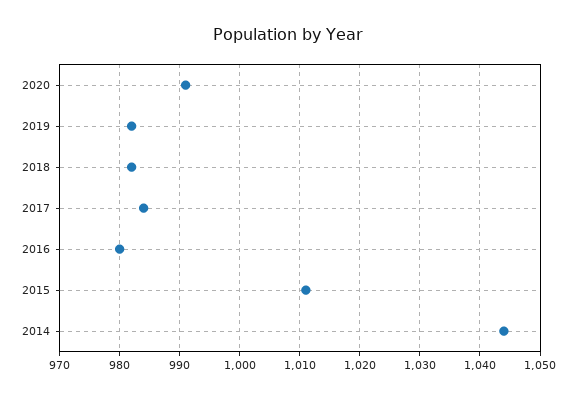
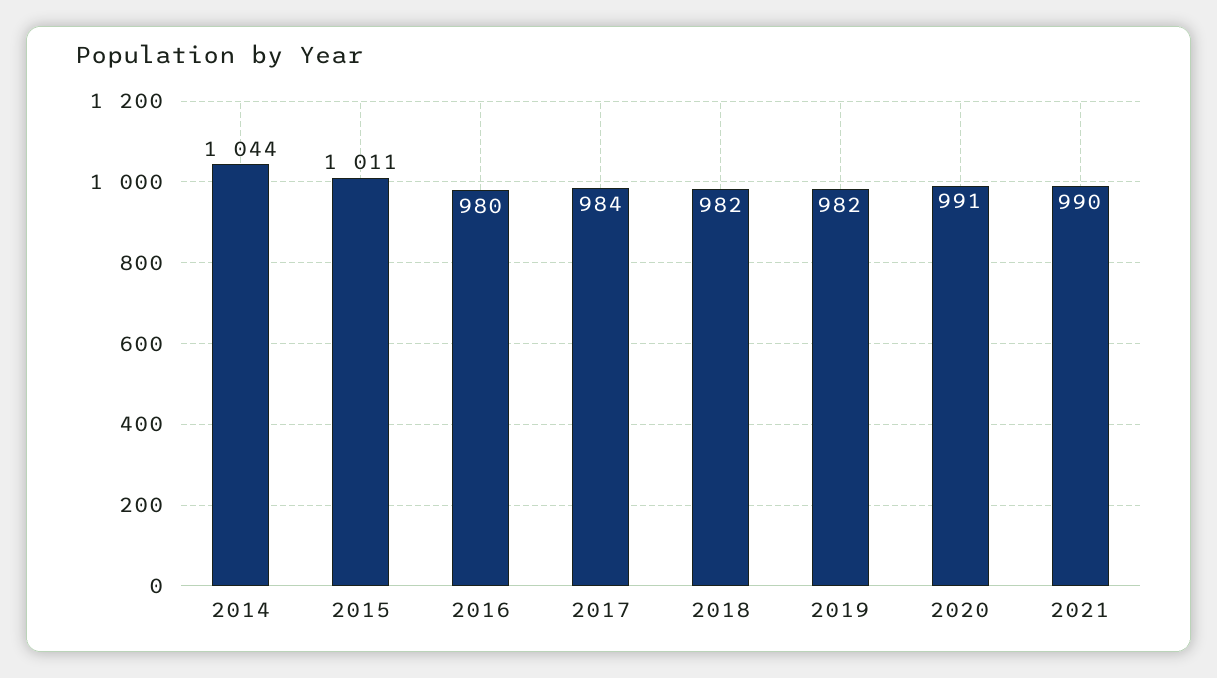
2021: none -> 990

